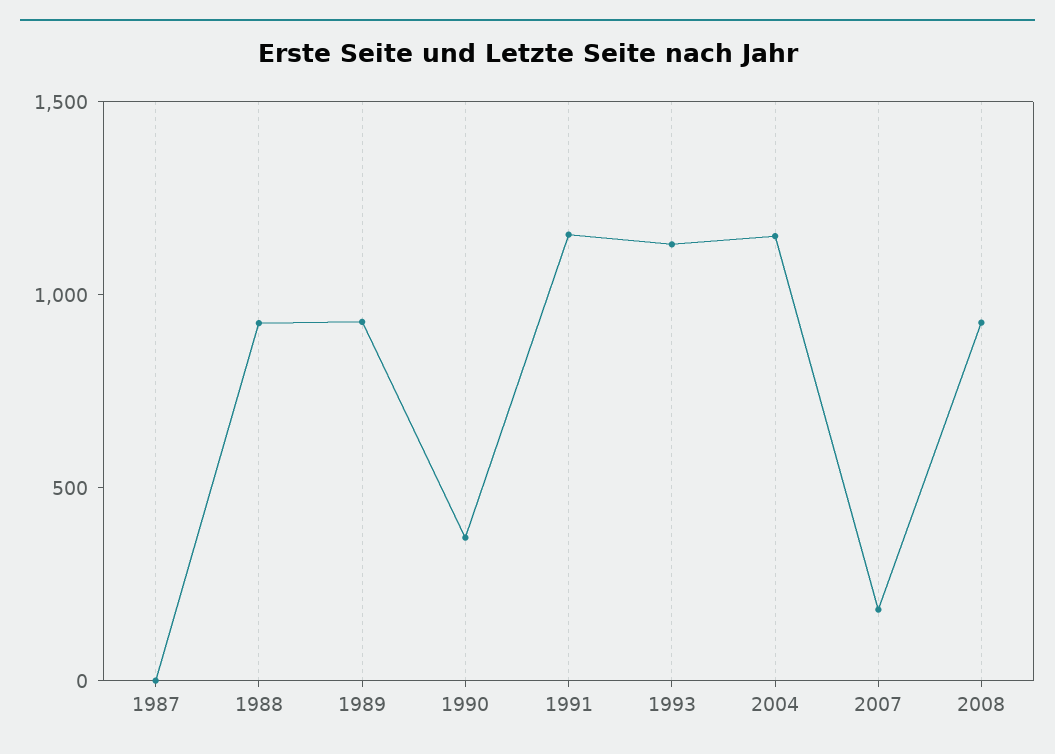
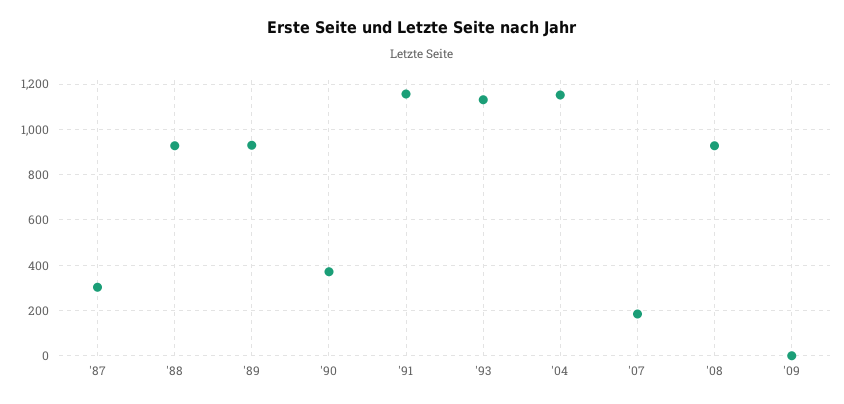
1987: 0 -> 300
'09: none -> 0

